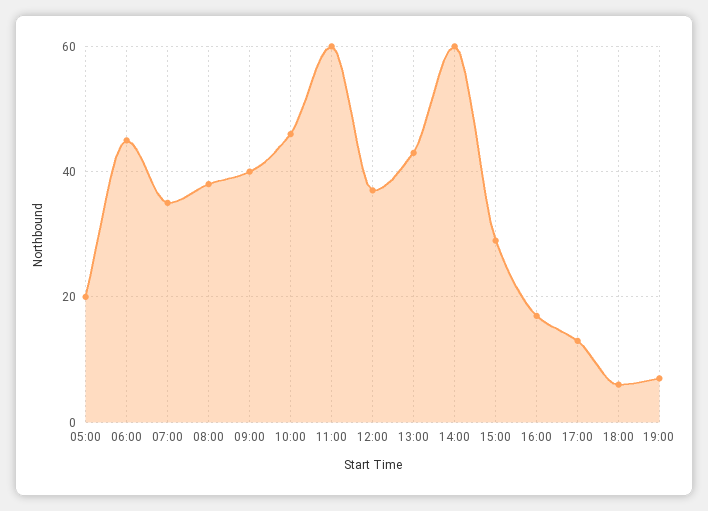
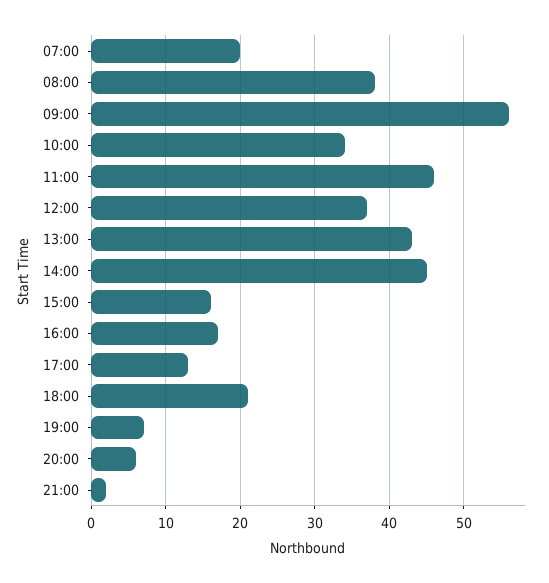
05:00: 20 -> none
06:00: 45 -> none
07:00: 35 -> 20
09:00: 40 -> 56
10:00: 45 -> 34
11:00: 60 -> 46
14:00: 60 -> 45
15:00: 30 -> 16
18:00: 5 -> 21
20:00: none -> 6
21:00: none -> 2

